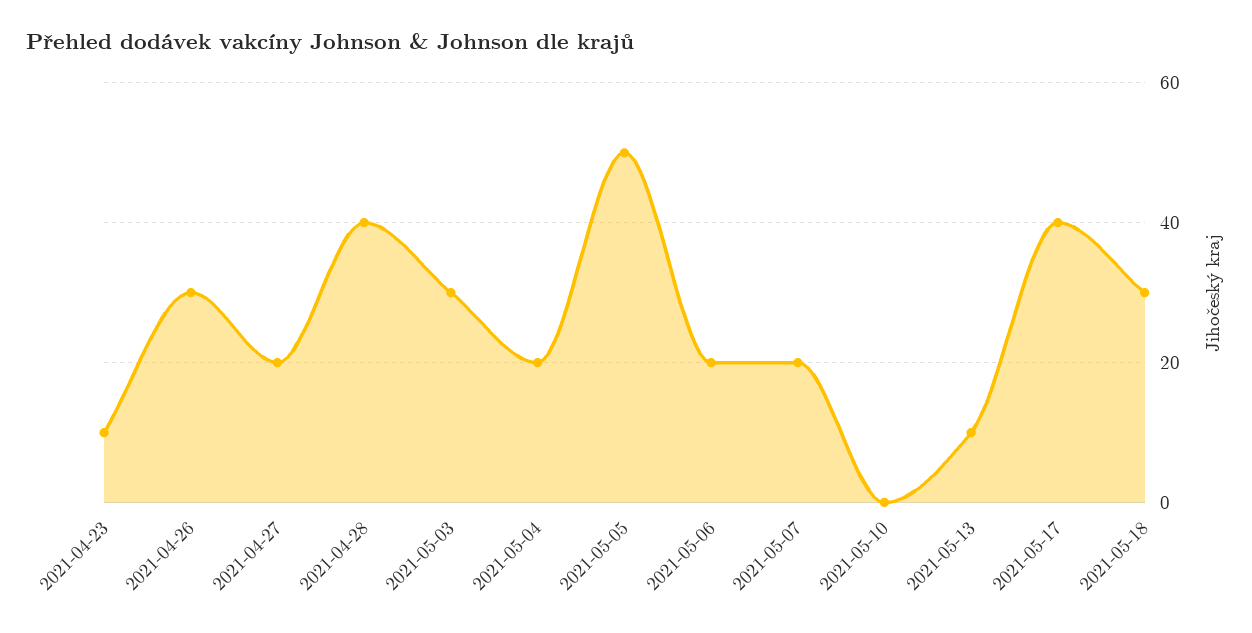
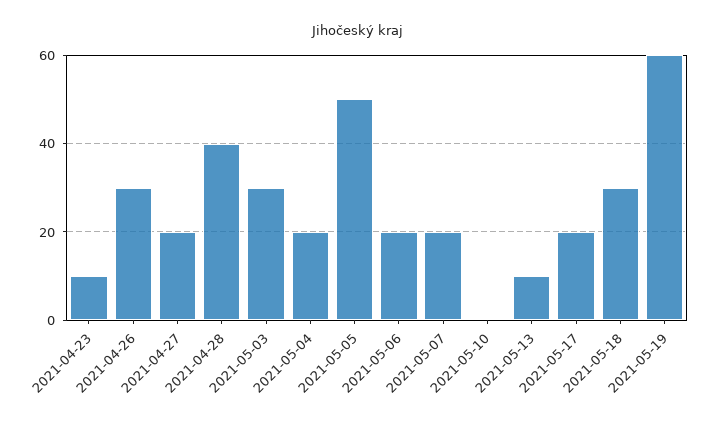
2021-05-17: 40 -> 20
2021-05-19: none -> 60

